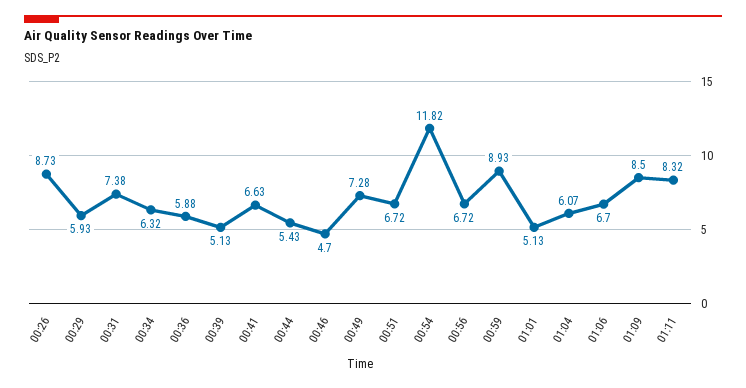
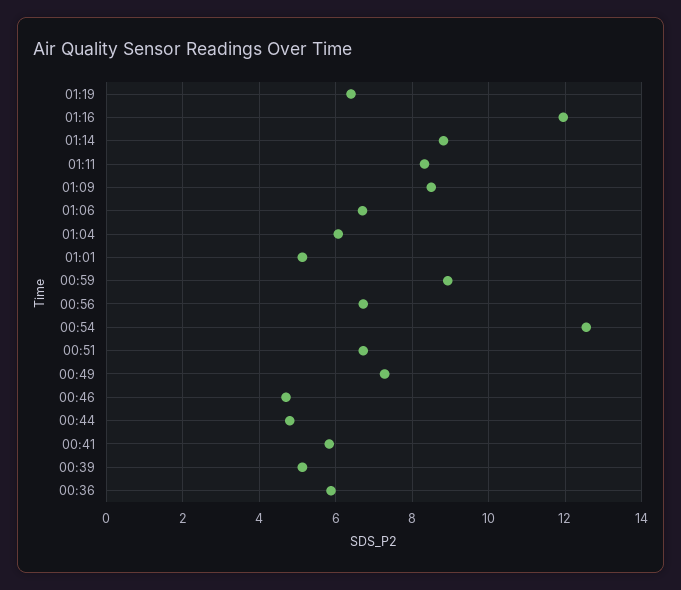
00:26: 8.73 -> none
00:29: 5.93 -> none
00:31: 7.38 -> none
00:34: 6.32 -> none
00:41: 6.63 -> 5.8
00:44: 5.43 -> 4.8
00:54: 11.82 -> 12.6
01:19: none -> 6.4
01:16: none -> 12
01:14: none -> 8.8

